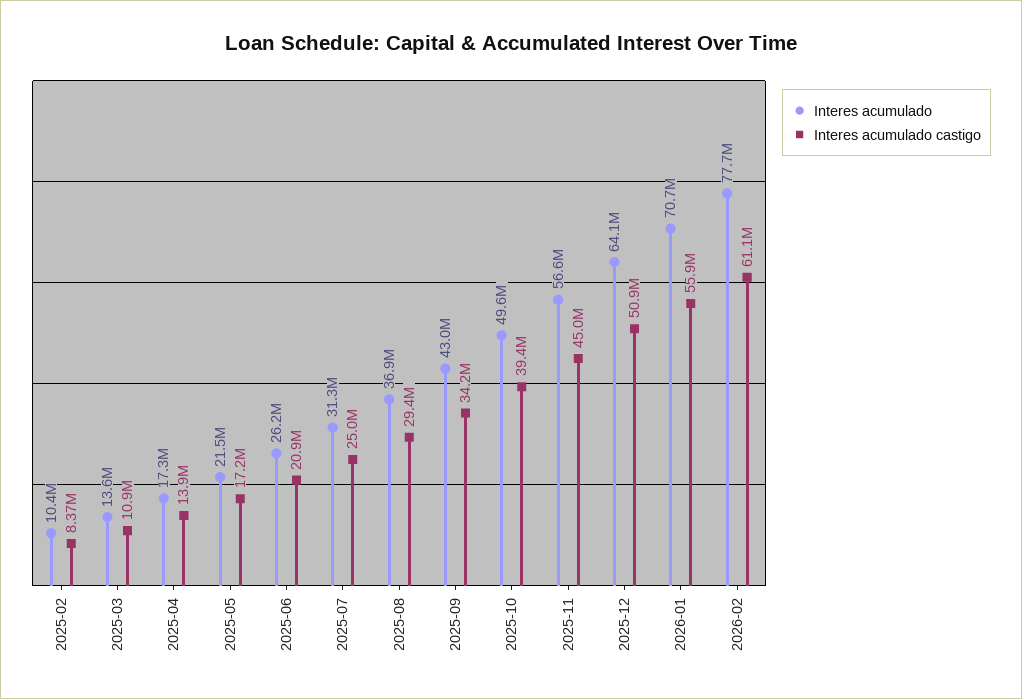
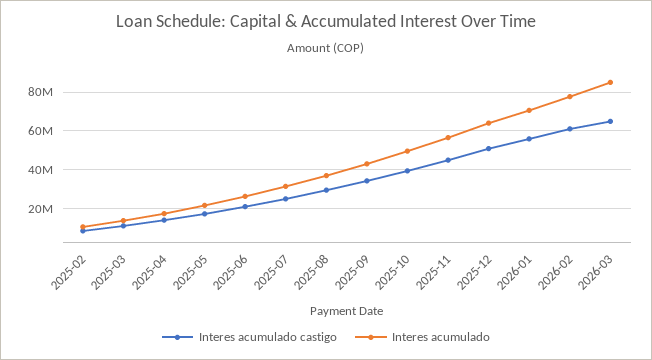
Interes acumulado castigo, 2026-03: none -> 65000000
Interes acumulado, 2026-03: none -> 85000000

